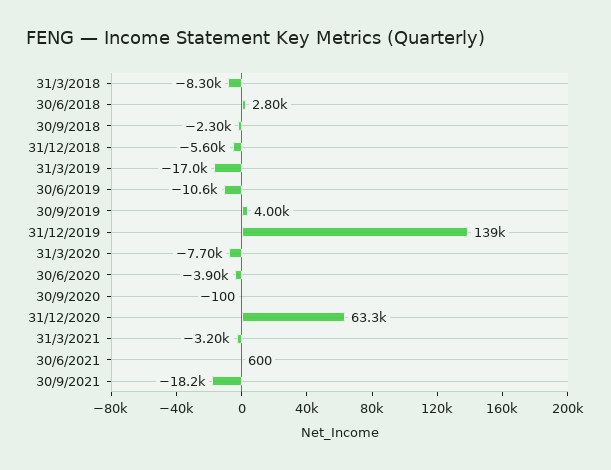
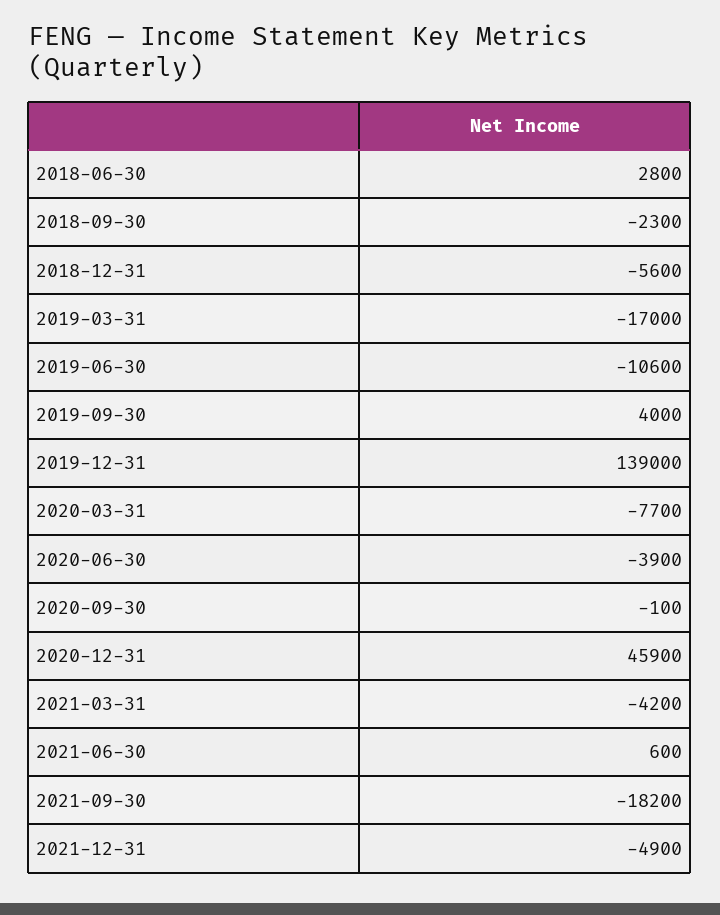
31/3/2018: -8300 -> none
31/12/2020: 63300 -> 45900
31/3/2021: -3200 -> -4200
2021-12-31: none -> -4900

